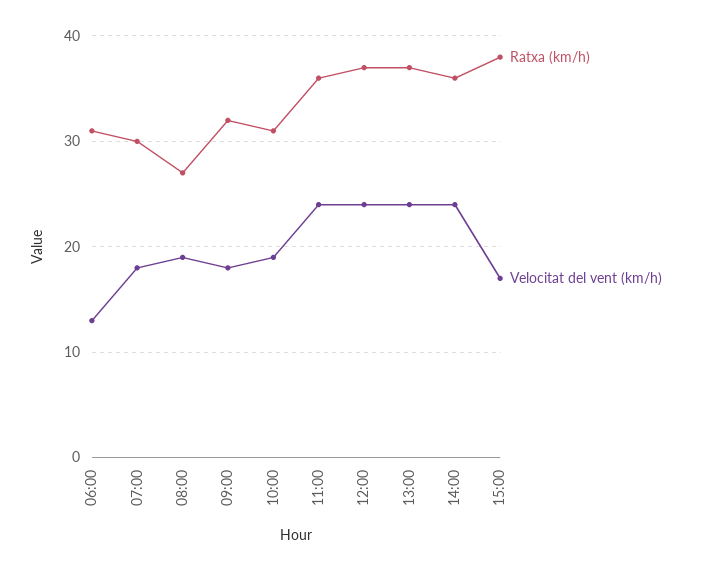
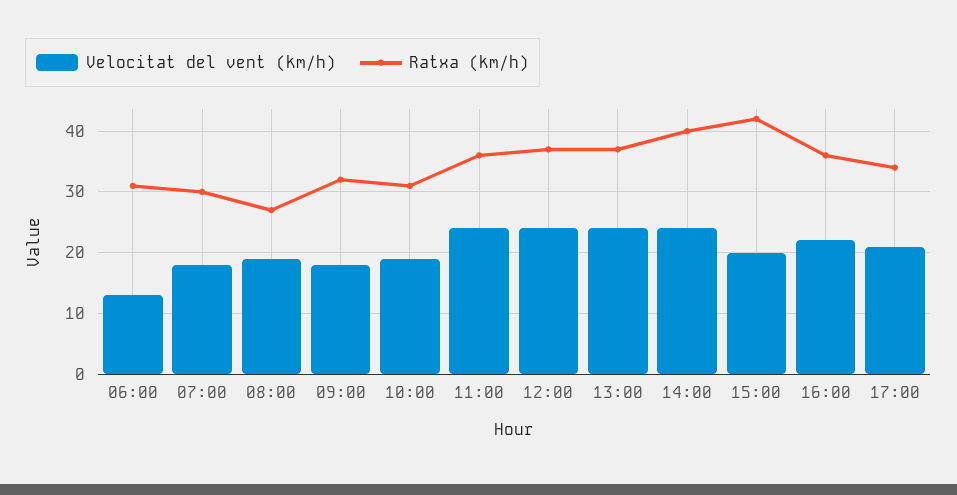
Ratxa (km/h), 14:00: 36 -> 40
Ratxa (km/h), 15:00: 38 -> 42
Velocitat del vent (km/h), 15:00: 17 -> 20
Velocitat del vent (km/h), 16:00: none -> 22
Ratxa (km/h), 16:00: none -> 36
Velocitat del vent (km/h), 17:00: none -> 21
Ratxa (km/h), 17:00: none -> 34

